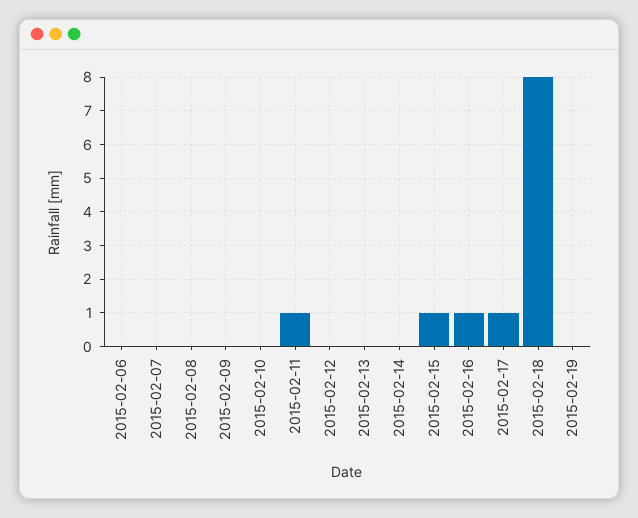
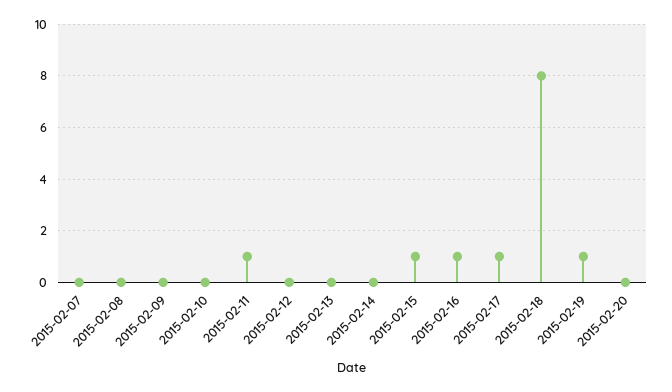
2015-02-06: 0 -> none
2015-02-19: 0 -> 1
2015-02-20: none -> 0

